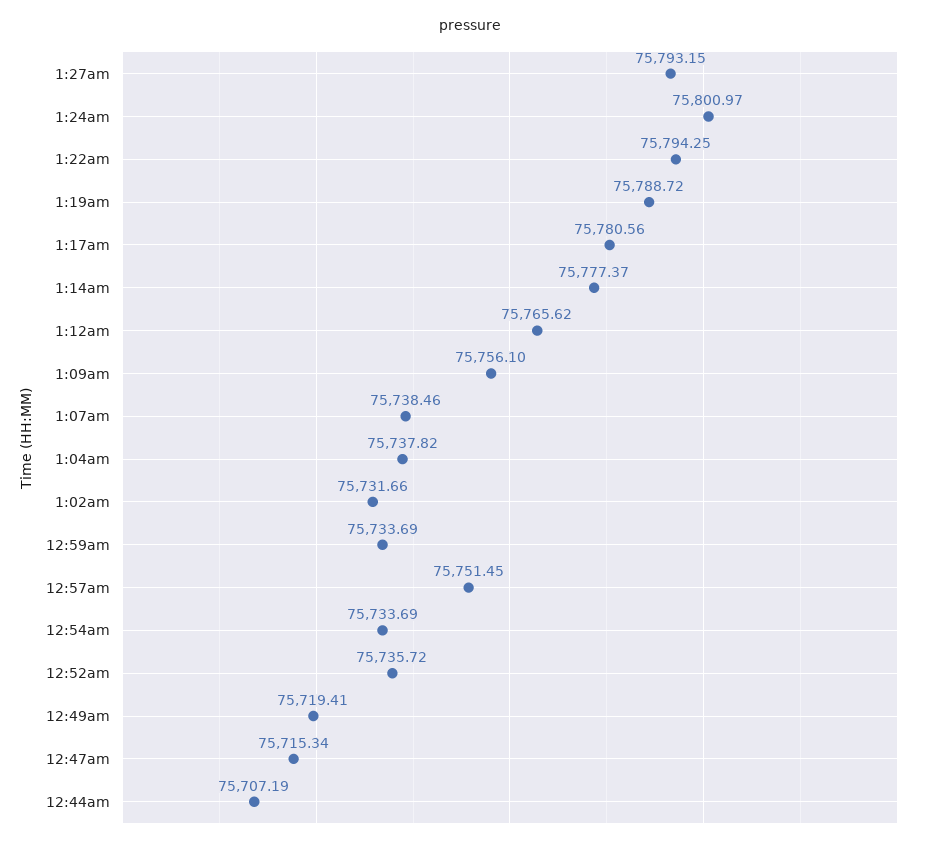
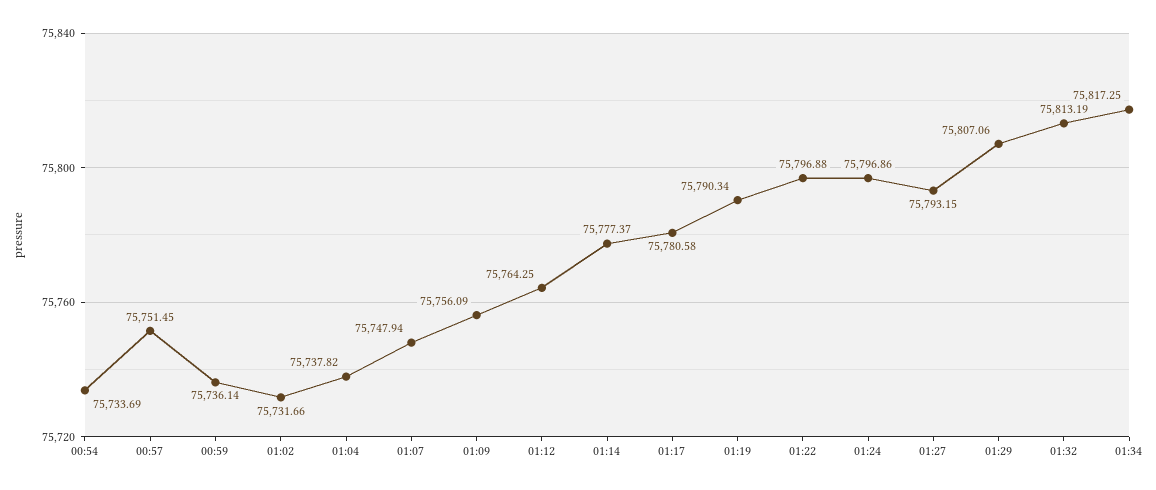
1:24am: 75800.97 -> 75796.86
1:22am: 75794.25 -> 75796.88
1:19am: 75788.72 -> 75790.34
1:17am: 75780.56 -> 75780.58
1:12am: 75765.62 -> 75764.25
1:09am: 75756.1 -> 75756.09
1:07am: 75738.46 -> 75747.94
12:59am: 75733.69 -> 75736.14
12:52am: 75735.72 -> none
12:49am: 75719.41 -> none
12:47am: 75715.34 -> none
12:44am: 75707.19 -> none
01:29: none -> 75807.06
01:32: none -> 75813.19
01:34: none -> 75817.25

